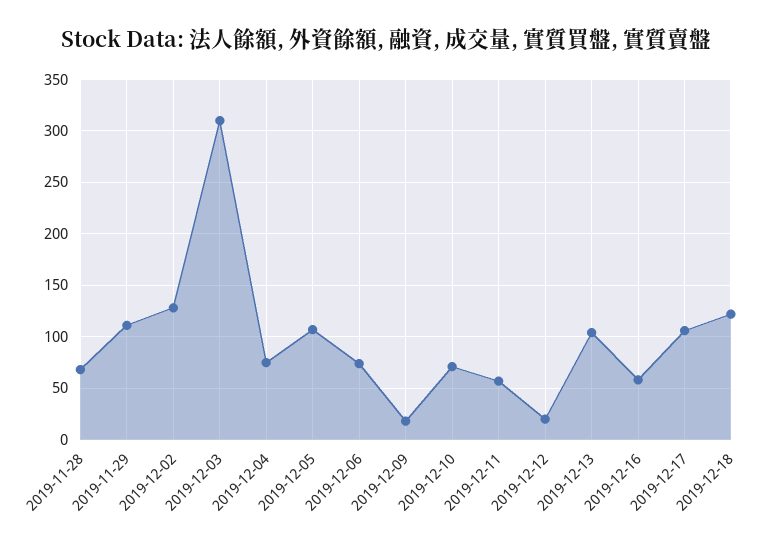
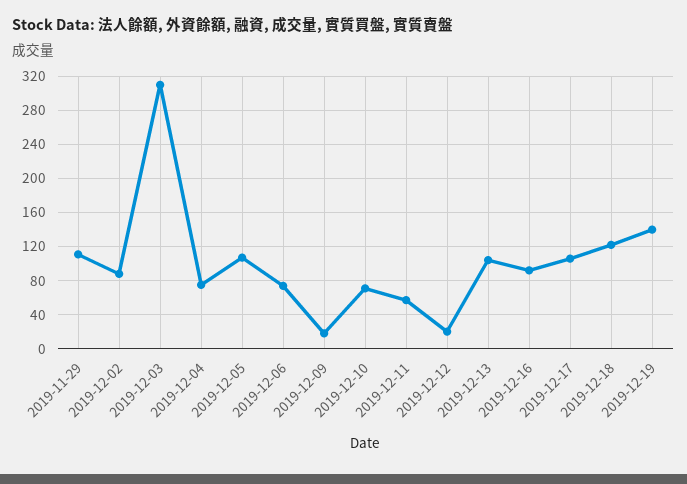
2019-11-28: 70 -> none
2019-12-02: 130 -> 90
2019-12-16: 60 -> 90
2019-12-19: none -> 140

